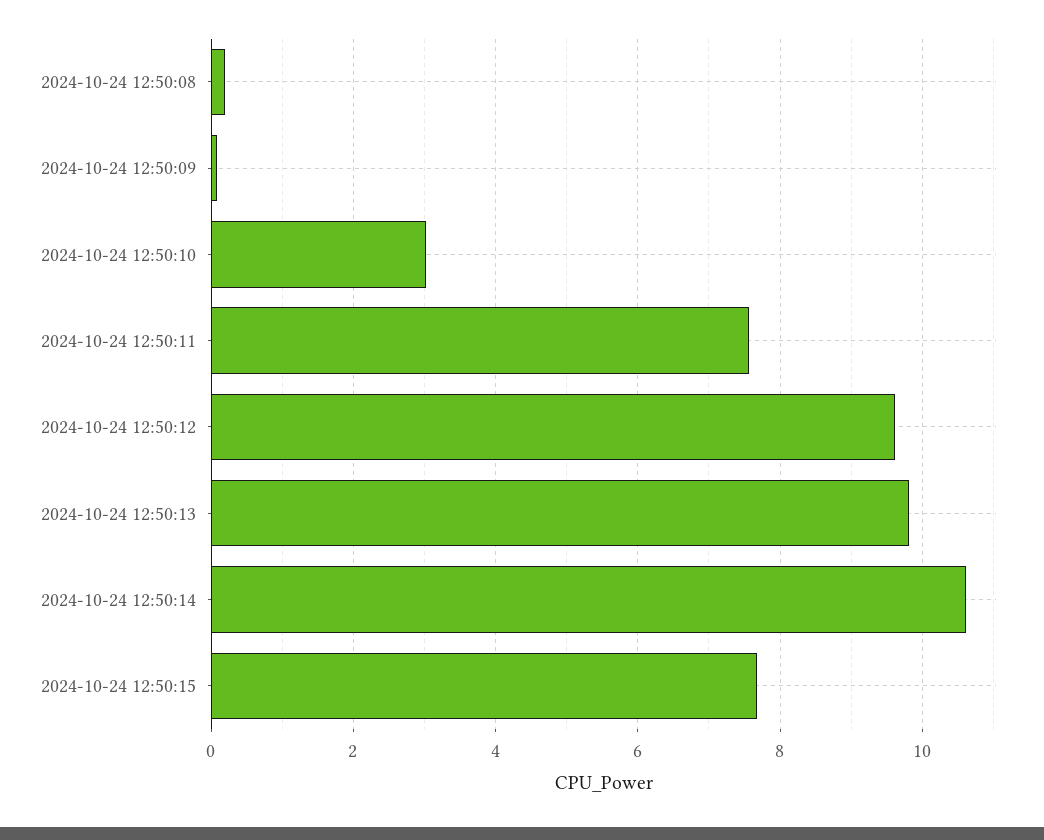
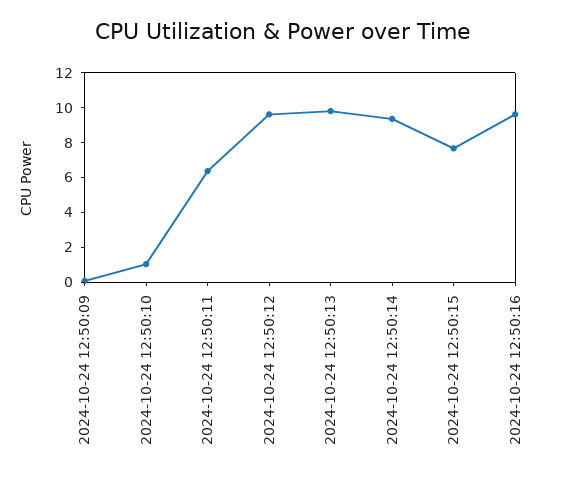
2024-10-24 12:50:08: 0.2 -> none
2024-10-24 12:50:10: 3 -> 1
2024-10-24 12:50:11: 7.6 -> 6.5
2024-10-24 12:50:14: 10.6 -> 9.5
2024-10-24 12:50:16: none -> 9.5

